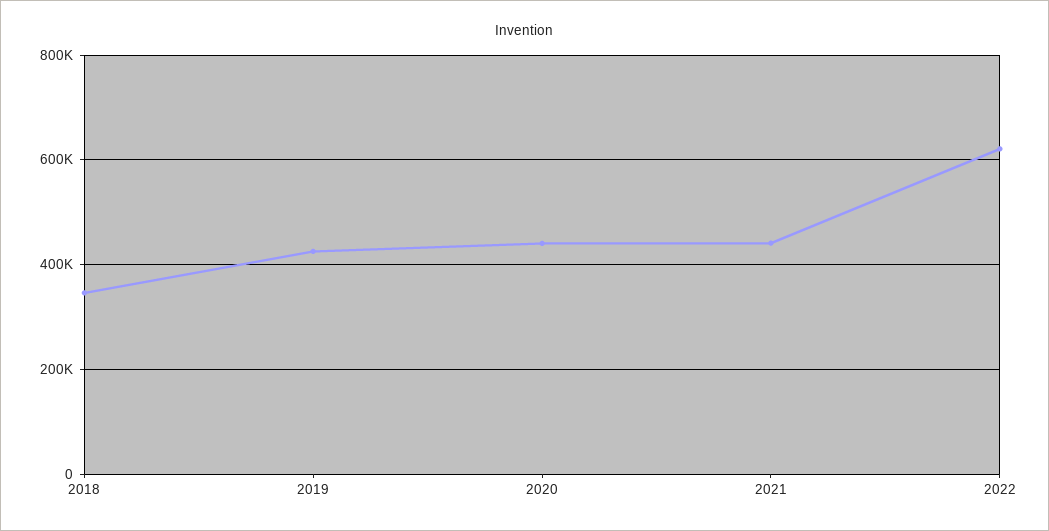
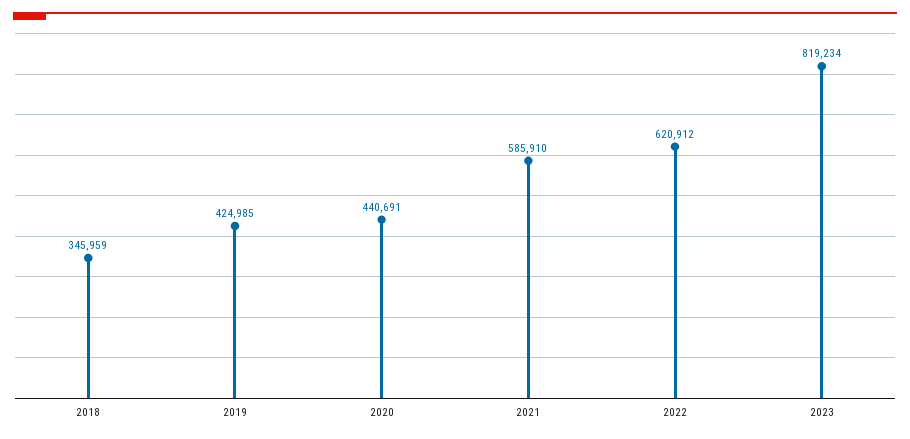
2021: 440000 -> 585910
2023: none -> 819234

